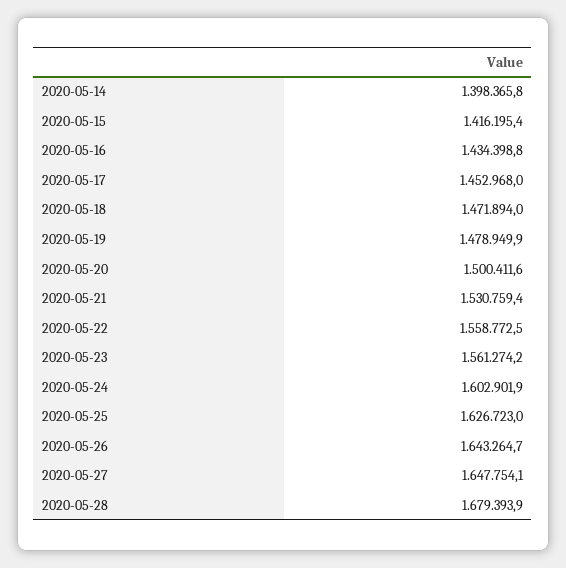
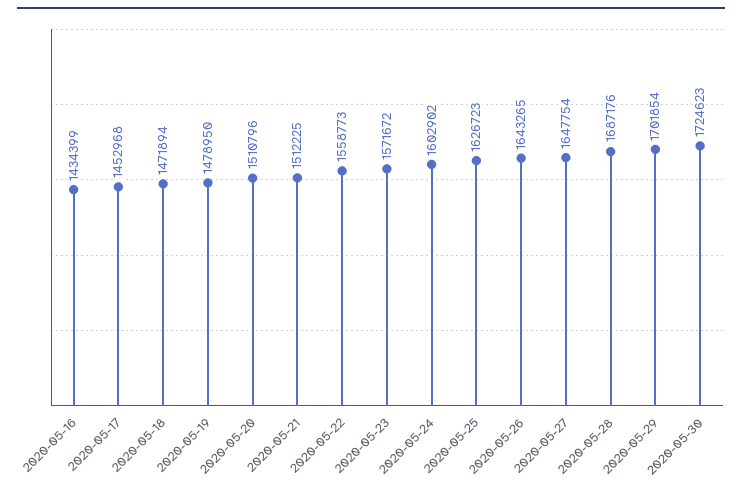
2020-05-14: 1398365.8 -> none
2020-05-15: 1416195.4 -> none
2020-05-20: 1500411.6 -> 1510796
2020-05-21: 1530759.4 -> 1512225
2020-05-23: 1561274.2 -> 1571672
2020-05-28: 1679393.9 -> 1687176
2020-05-29: none -> 1701854
2020-05-30: none -> 1724623

